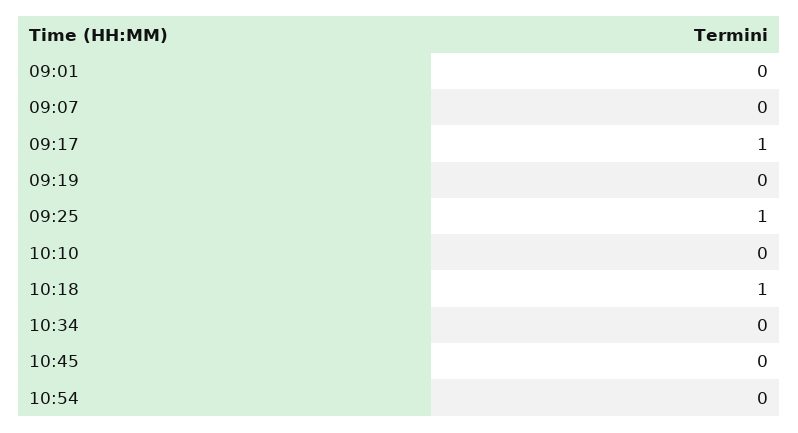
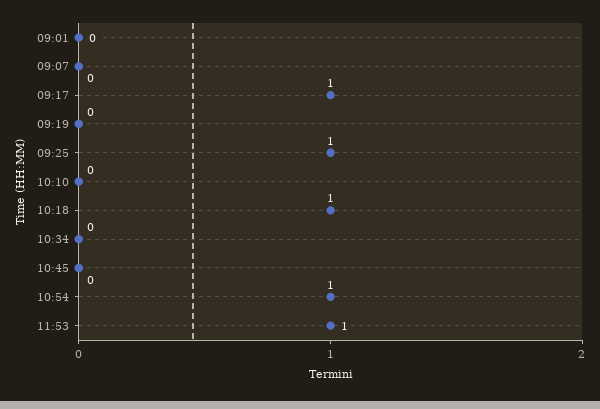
10:54: 0 -> 1
11:53: none -> 1

